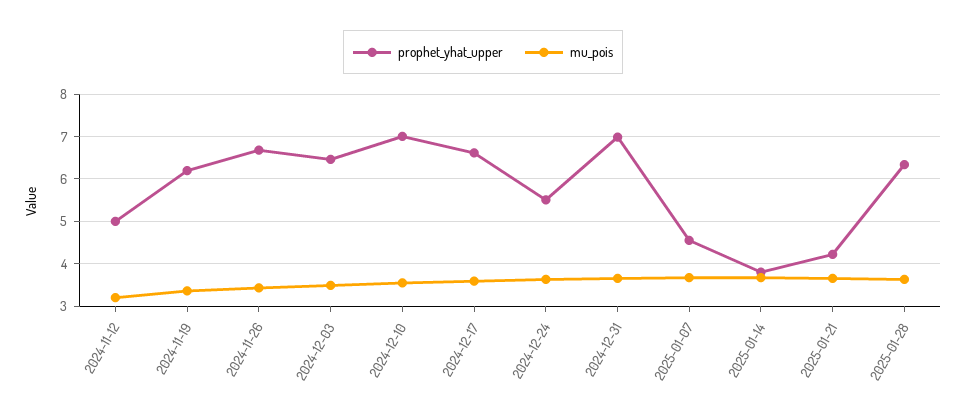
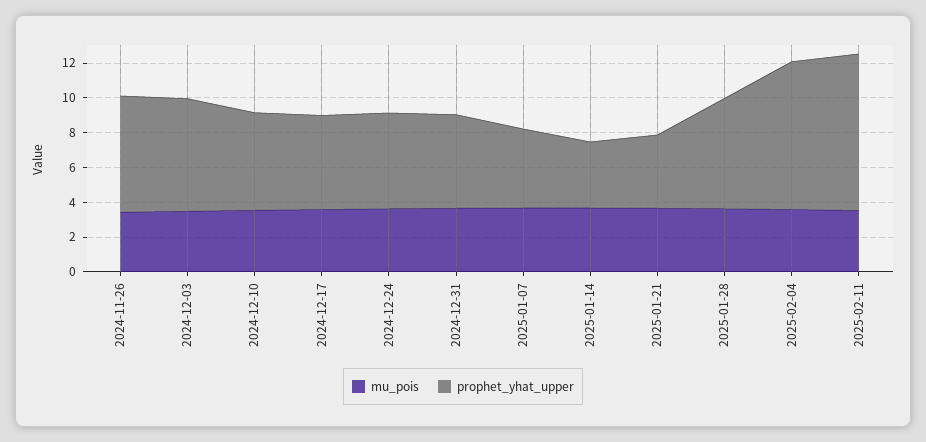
prophet_yhat_upper, 2024-11-12: 5 -> none
mu_pois, 2024-11-12: 3.2 -> none
prophet_yhat_upper, 2024-11-19: 6.2 -> none
mu_pois, 2024-11-19: 3.4 -> none
prophet_yhat_upper, 2024-12-10: 7 -> 5.5
prophet_yhat_upper, 2024-12-17: 6.6 -> 5.5
prophet_yhat_upper, 2024-12-31: 7 -> 5.5
mu_pois, 2025-02-04: none -> 3.5
prophet_yhat_upper, 2025-02-04: none -> 8.5
mu_pois, 2025-02-11: none -> 3.5
prophet_yhat_upper, 2025-02-11: none -> 9

